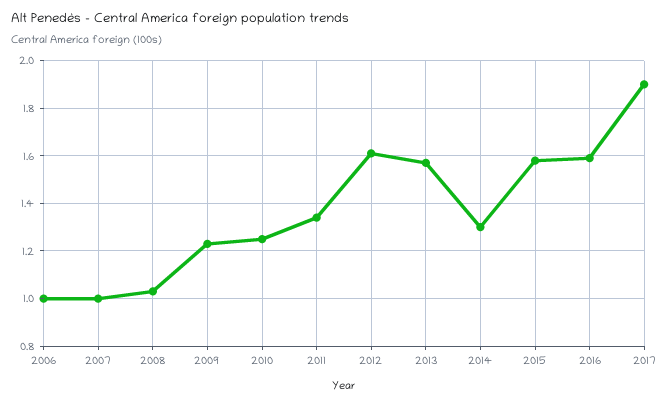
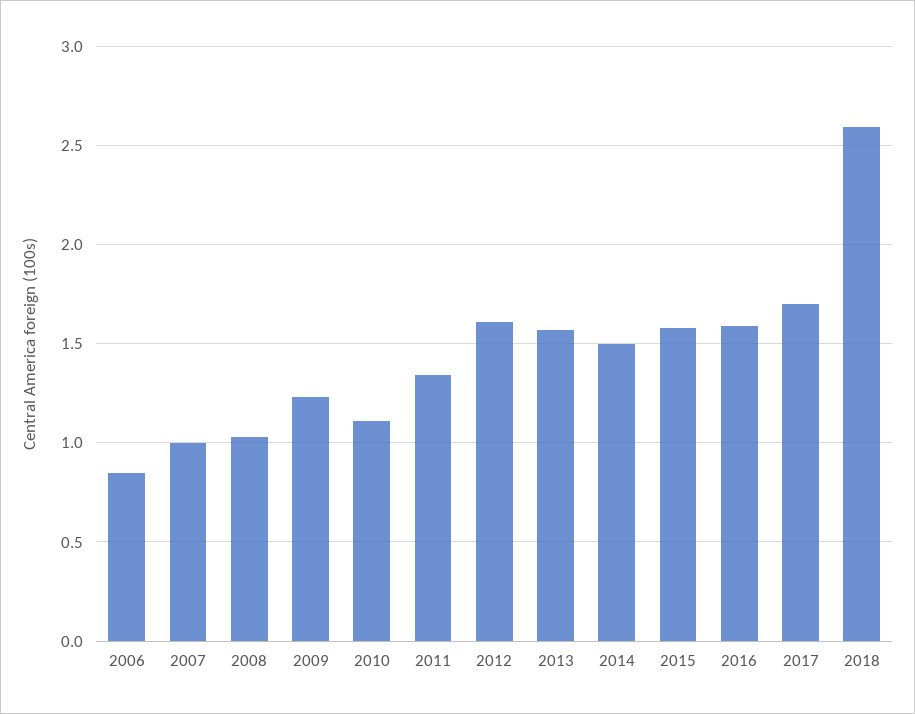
2006: 1 -> 0.85
2010: 1.25 -> 1.1
2014: 1.3 -> 1.5
2017: 1.9 -> 1.7
2018: none -> 2.6

